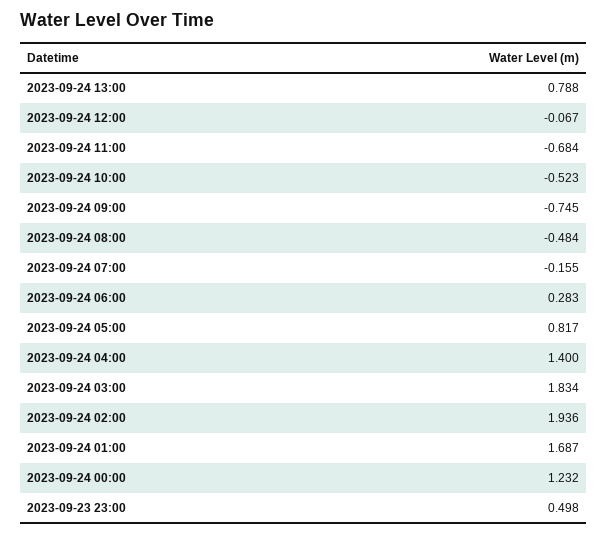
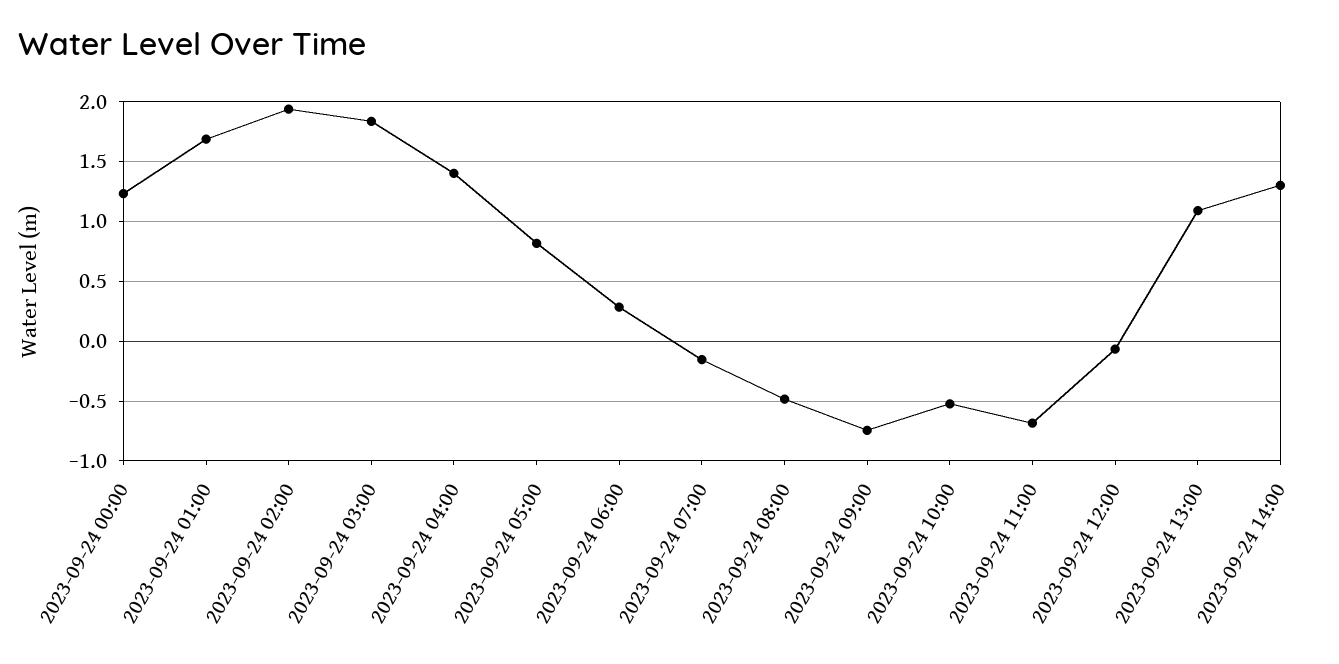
2023-09-24 13:00: 0.788 -> 1.1
2023-09-23 23:00: 0.498 -> none
2023-09-24 14:00: none -> 1.3

